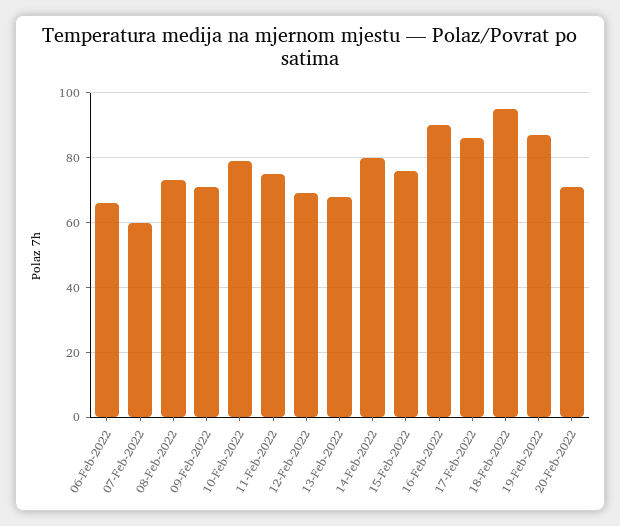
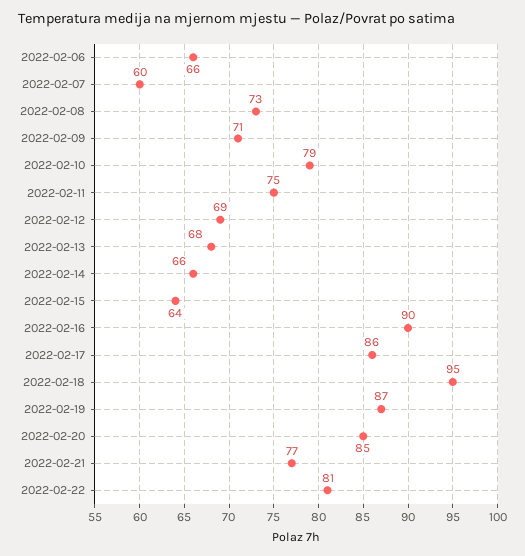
14-Feb-2022: 80 -> 66
15-Feb-2022: 75 -> 64
20-Feb-2022: 70 -> 85
2022-02-21: none -> 77
2022-02-22: none -> 81

